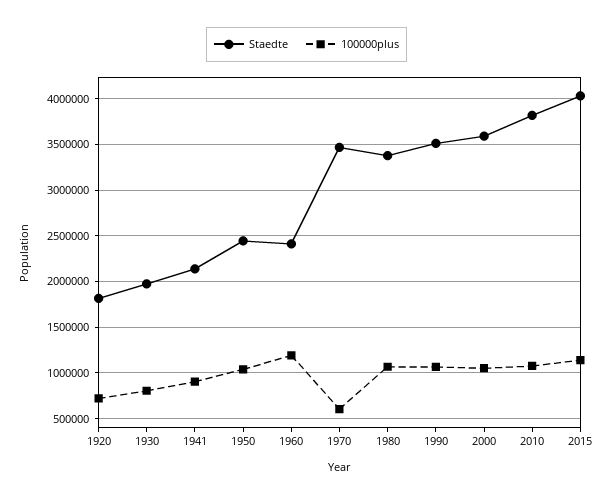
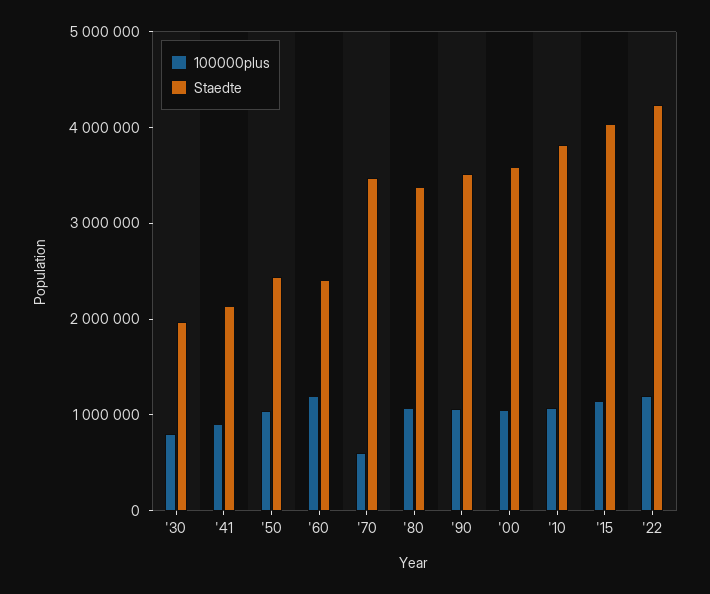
Staedte, 1920: 1800000 -> none
100000plus, 1920: 700000 -> none
100000plus, '22: none -> 1200000
Staedte, '22: none -> 4200000

